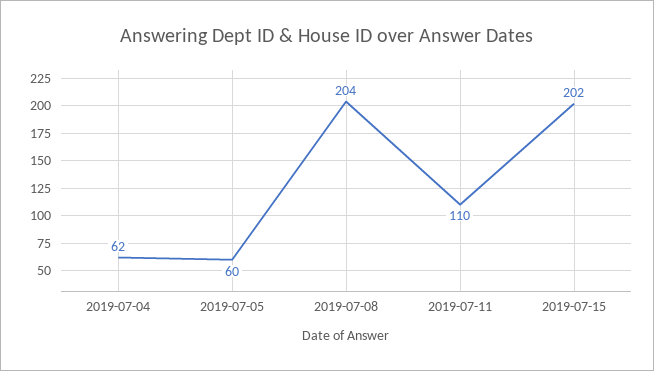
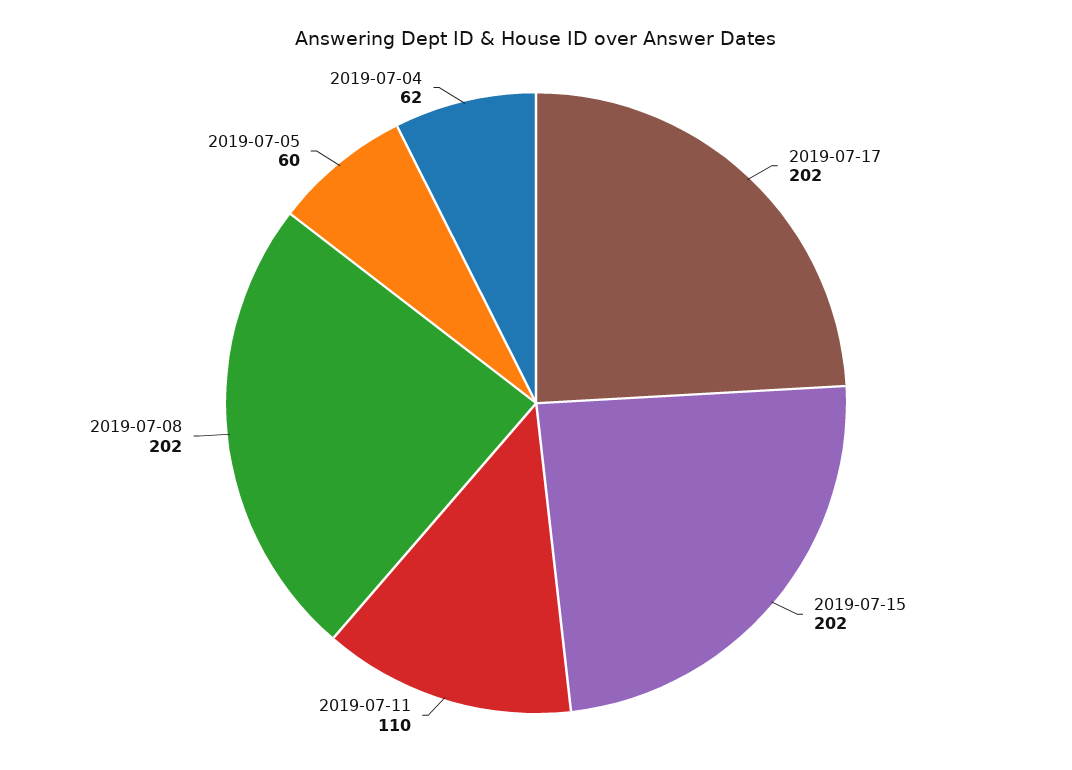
2019-07-08: 204 -> 202
2019-07-17: none -> 202

